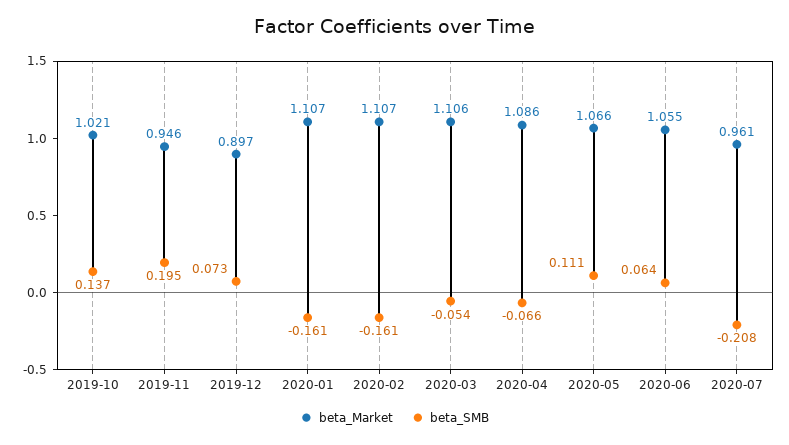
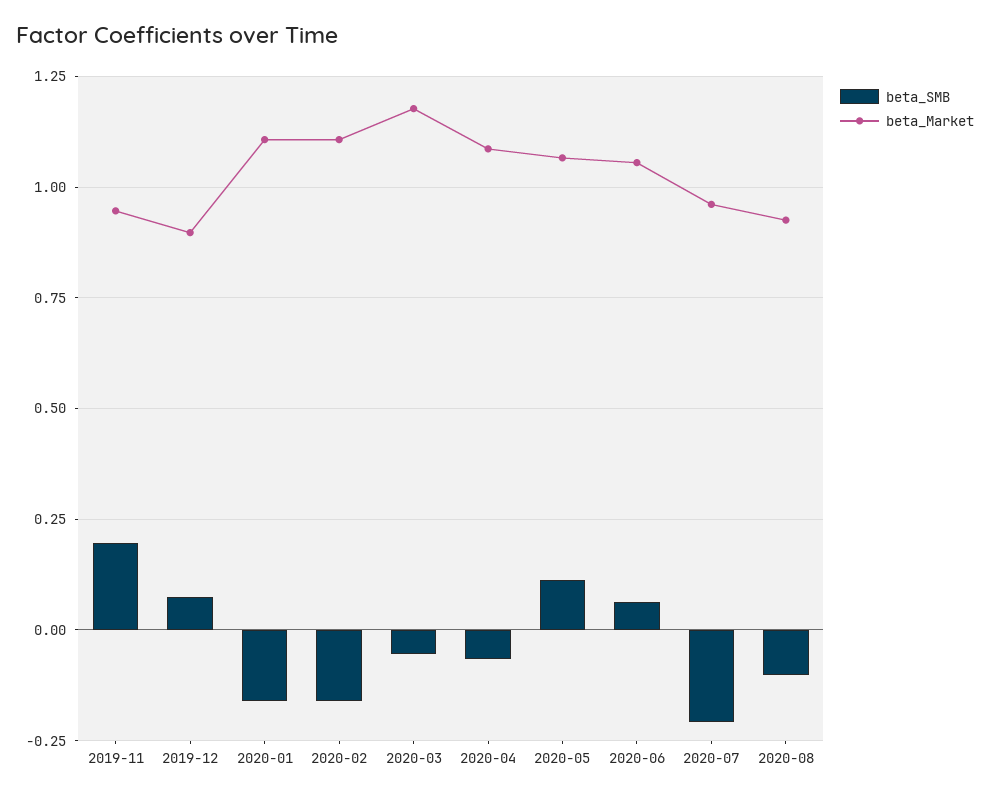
beta_Market, 2019-10: 1.021 -> none
beta_SMB, 2019-10: 0.137 -> none
beta_Market, 2020-03: 1.106 -> 1.175
beta_SMB, 2020-08: none -> -0.1
beta_Market, 2020-08: none -> 0.925

